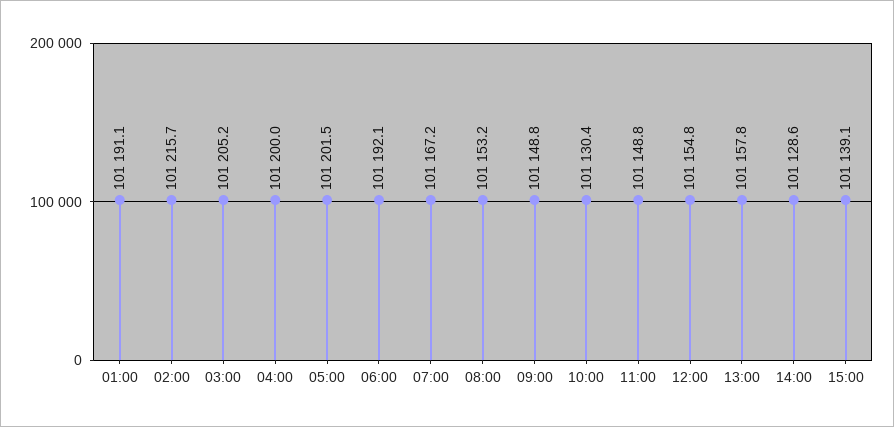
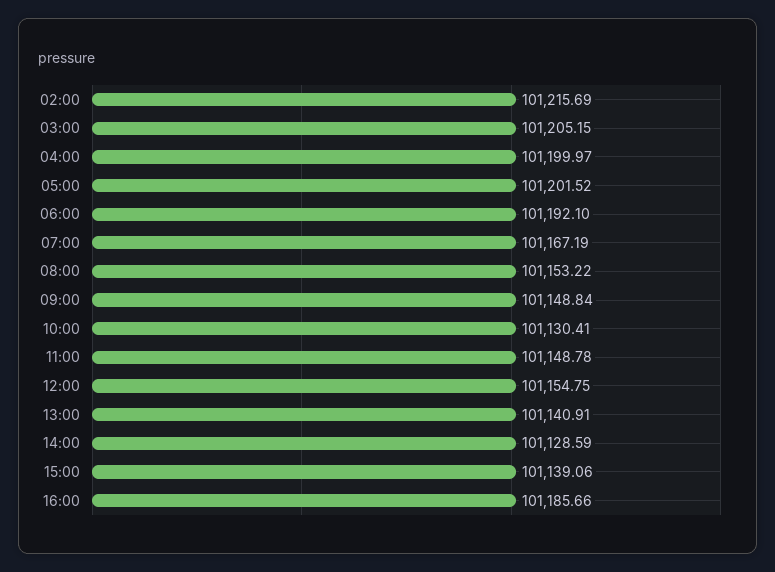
01:00: 101191.1 -> none
13:00: 101157.8 -> 101140.91
16:00: none -> 101185.66

